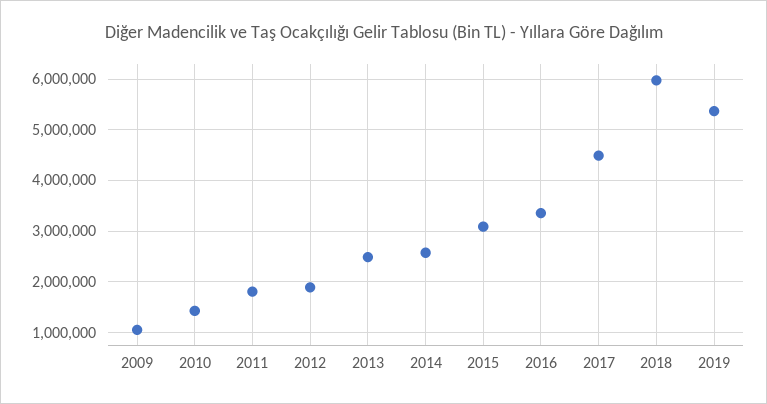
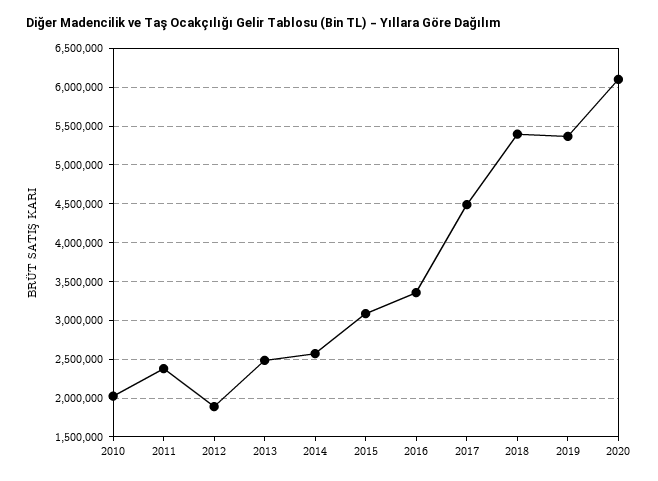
2009: 1000000 -> none
2010: 1400000 -> 2000000
2011: 1800000 -> 2400000
2018: 6000000 -> 5400000
2020: none -> 6100000

